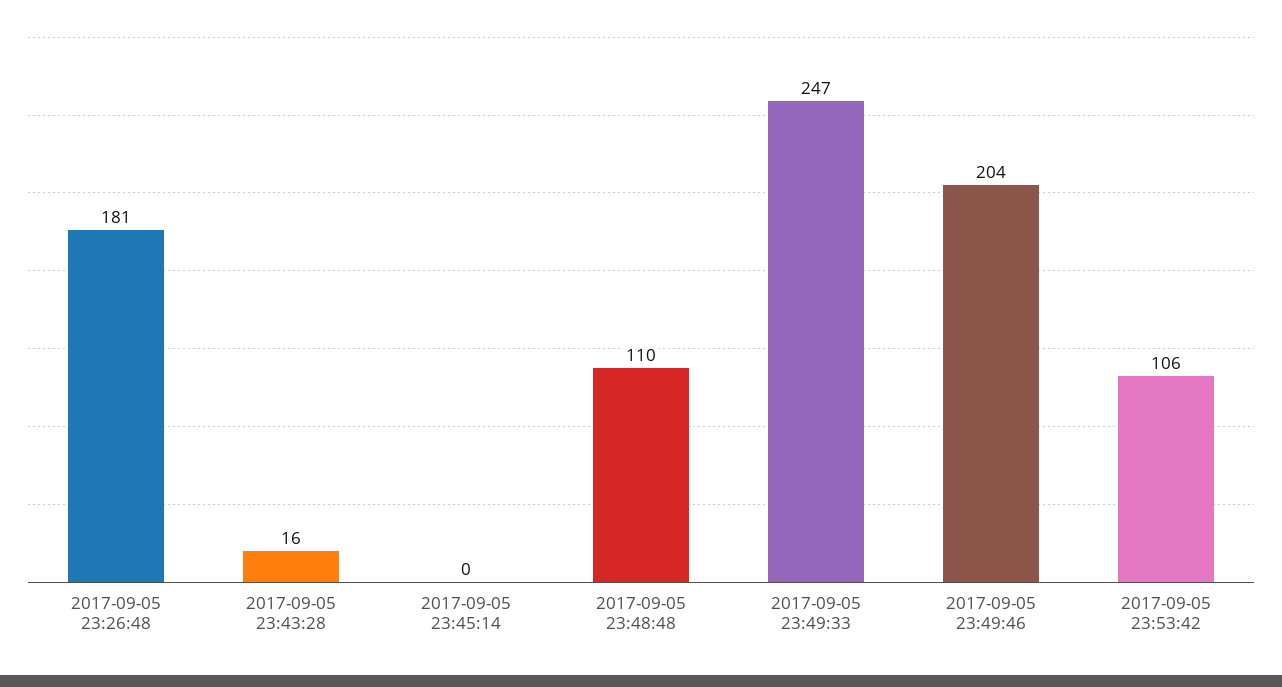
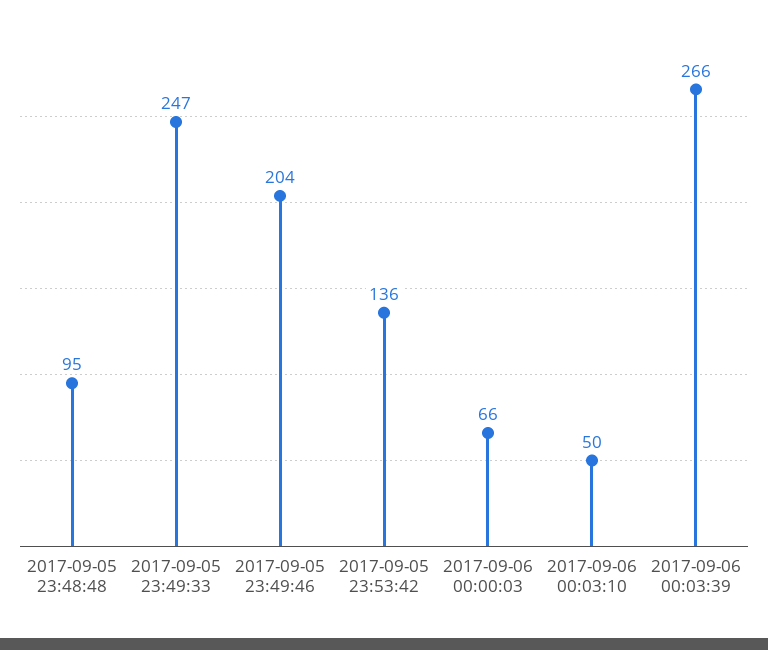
2017-09-05 23:26:48: 181 -> none
2017-09-05 23:43:28: 16 -> none
2017-09-05 23:45:14: 0 -> none
2017-09-05 23:48:48: 110 -> 95
2017-09-05 23:53:42: 106 -> 136
2017-09-06 00:00:03: none -> 66
2017-09-06 00:03:10: none -> 50
2017-09-06 00:03:39: none -> 266

